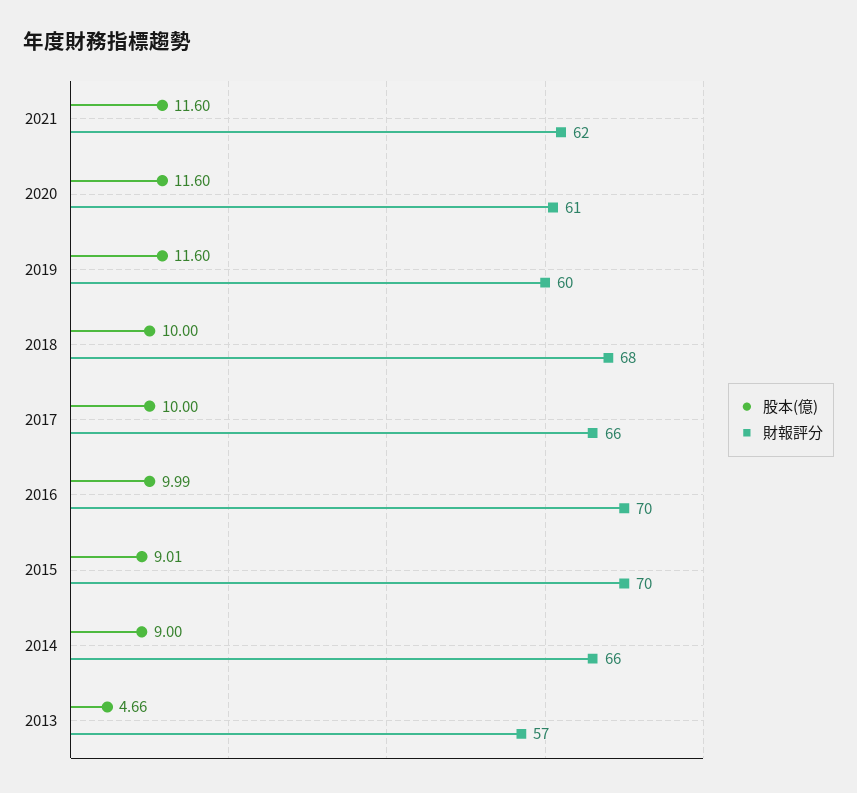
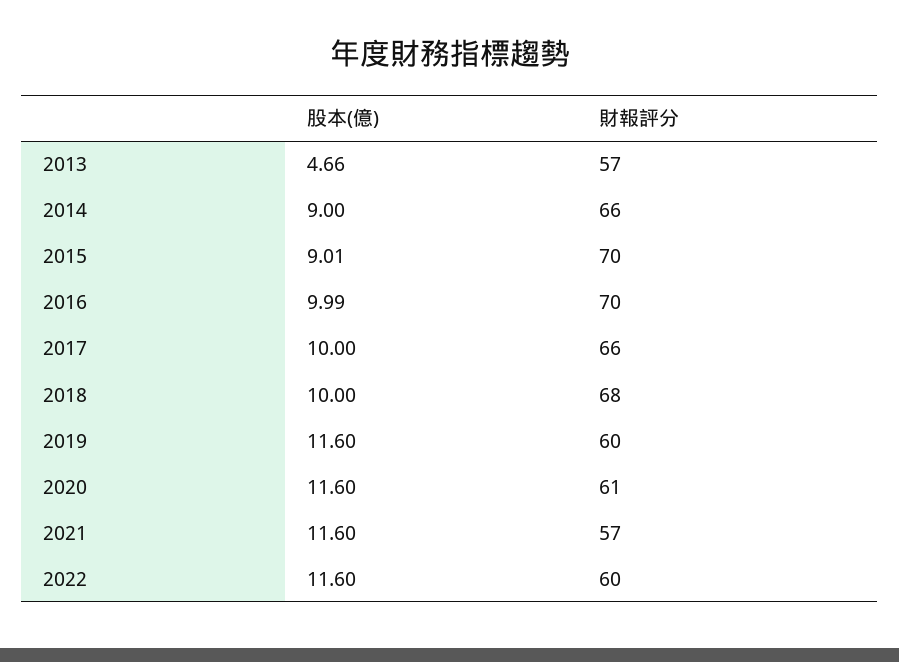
財報評分, 2021: 62 -> 57
股本(億), 2022: none -> 11.6
財報評分, 2022: none -> 60

